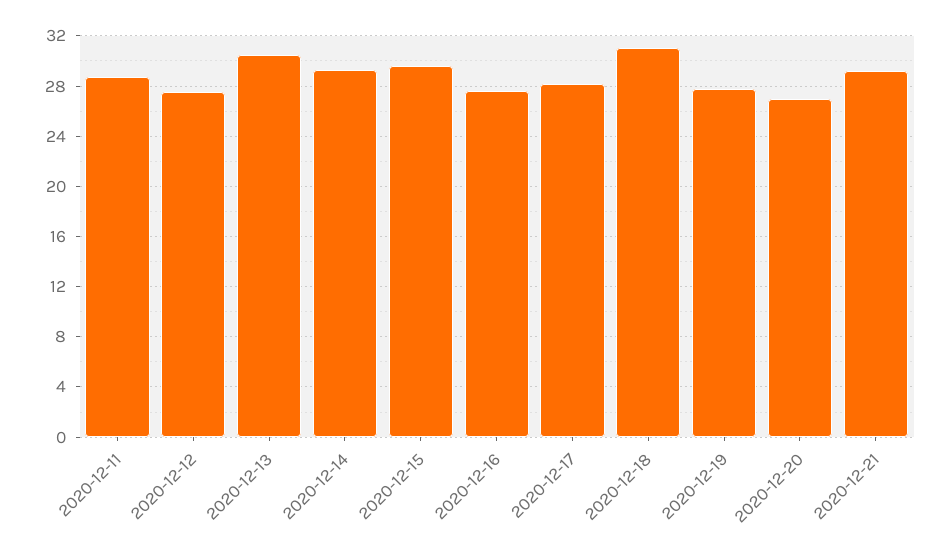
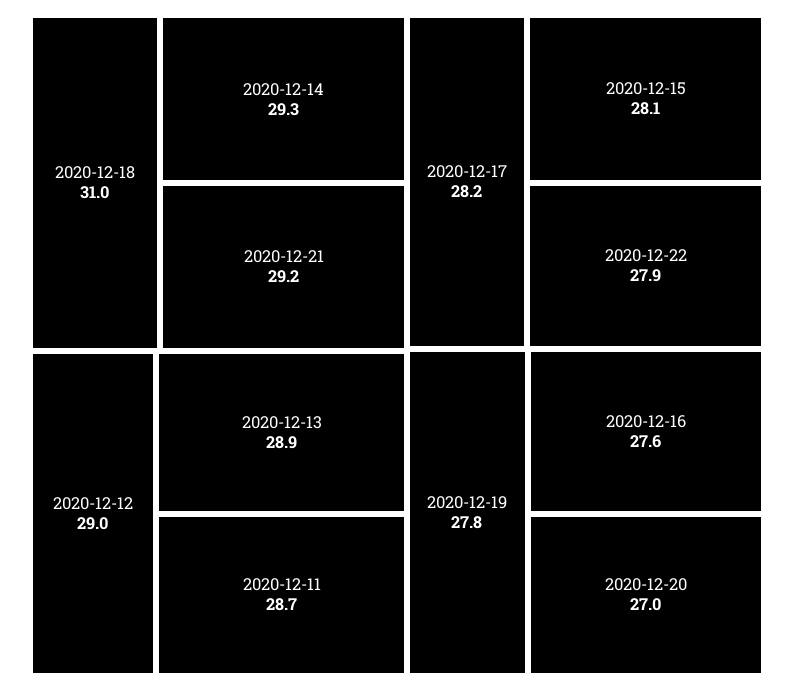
2020-12-12: 27.5 -> 29
2020-12-13: 30.5 -> 28.9
2020-12-15: 29.5 -> 28.1
2020-12-22: none -> 27.9

